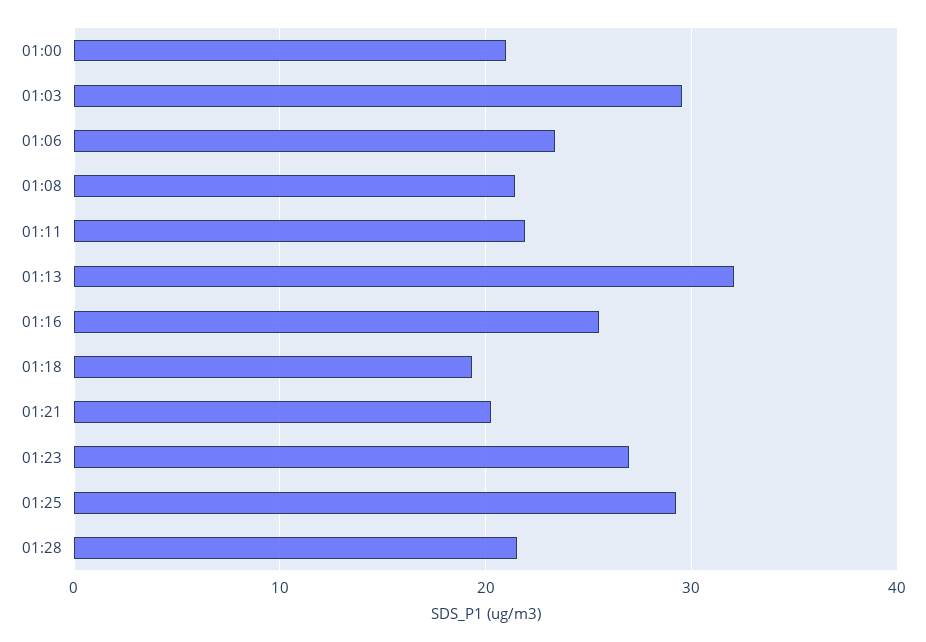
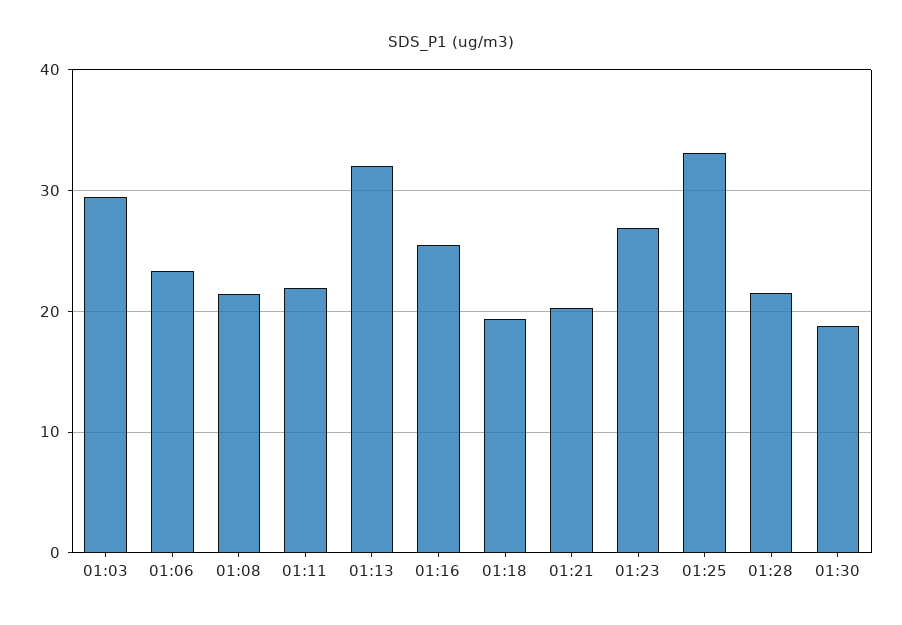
01:00: 21 -> none
01:25: 29 -> 33
01:30: none -> 19

